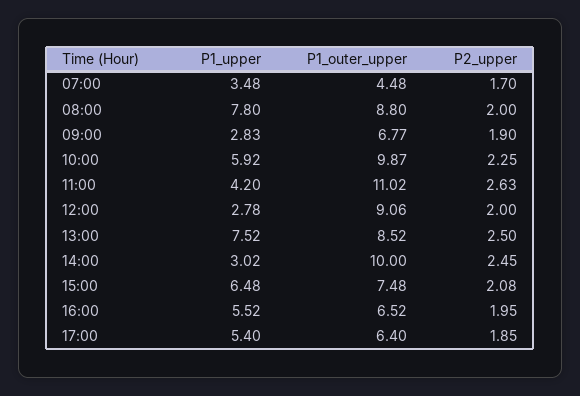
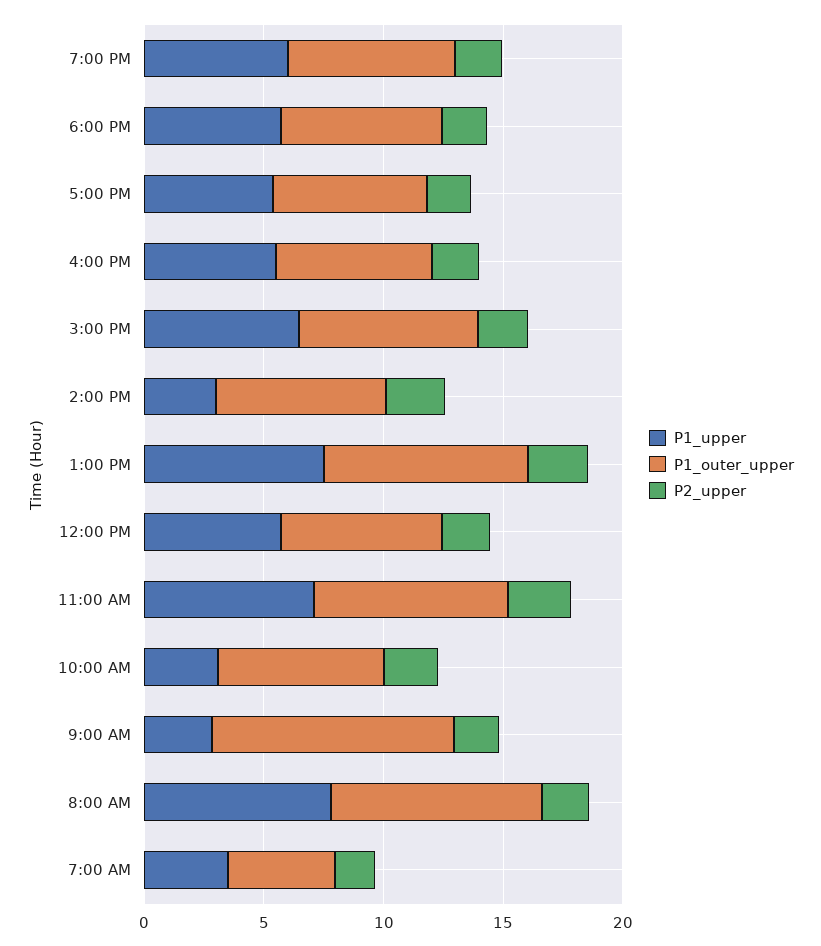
P1_outer_upper, 09:00: 6.77 -> 10
P1_upper, 10:00: 5.92 -> 3
P1_outer_upper, 10:00: 9.87 -> 7
P1_upper, 11:00: 4.2 -> 7
P1_outer_upper, 11:00: 11.02 -> 8
P1_upper, 12:00: 2.78 -> 6
P1_outer_upper, 12:00: 9.06 -> 7
P1_outer_upper, 14:00: 10 -> 7
P1_upper, 7:00 PM: none -> 6
P1_outer_upper, 7:00 PM: none -> 7
P2_upper, 7:00 PM: none -> 2
P1_upper, 6:00 PM: none -> 6
P1_outer_upper, 6:00 PM: none -> 7
P2_upper, 6:00 PM: none -> 2

